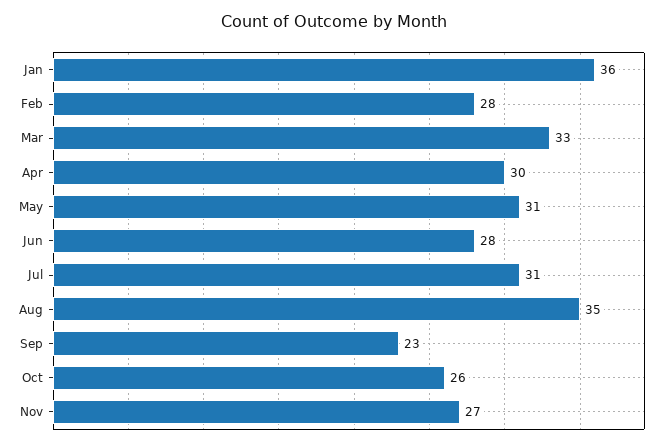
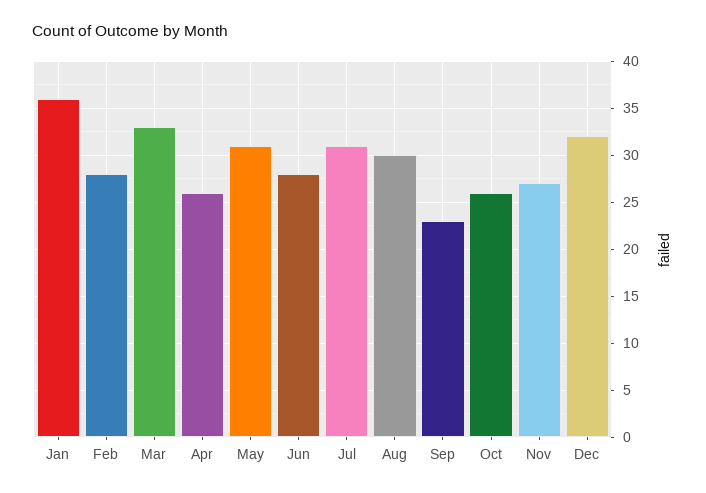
Apr: 30 -> 26
Aug: 35 -> 30
Dec: none -> 32

